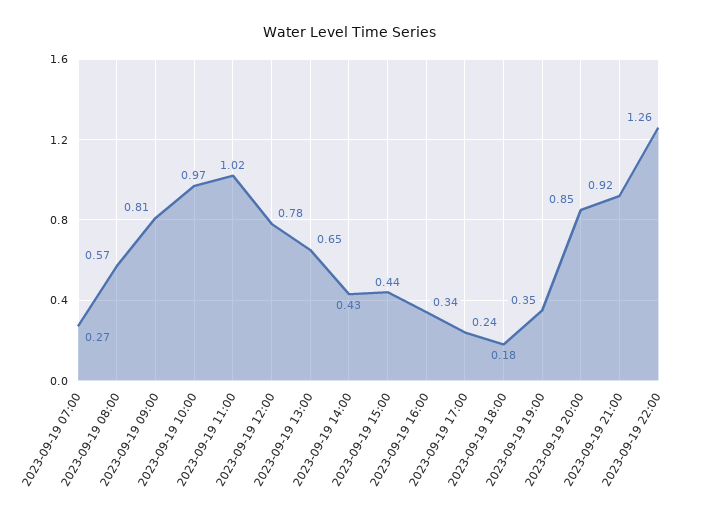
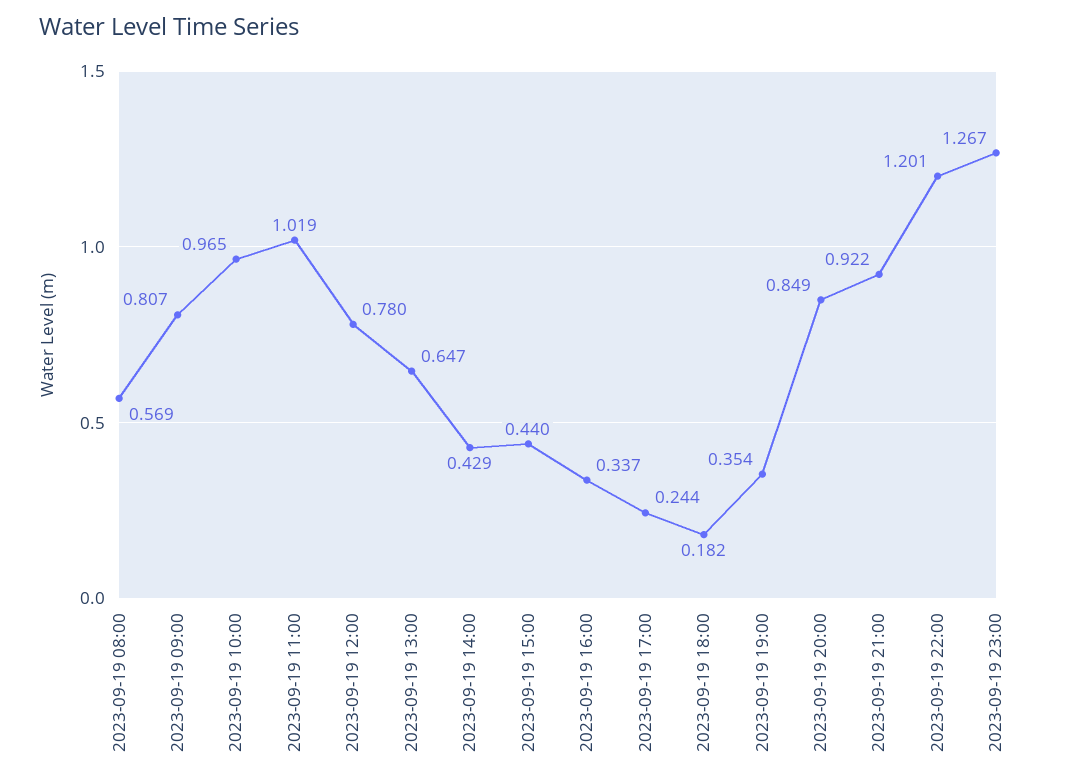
2023-09-19 07:00: 0.27 -> none
2023-09-19 22:00: 1.26 -> 1.201
2023-09-19 23:00: none -> 1.267

